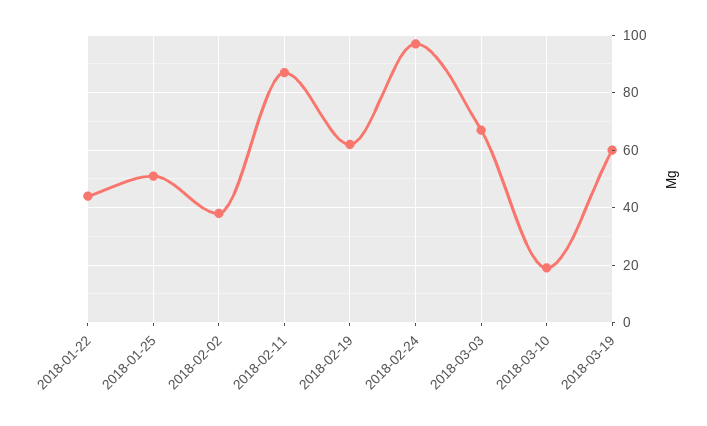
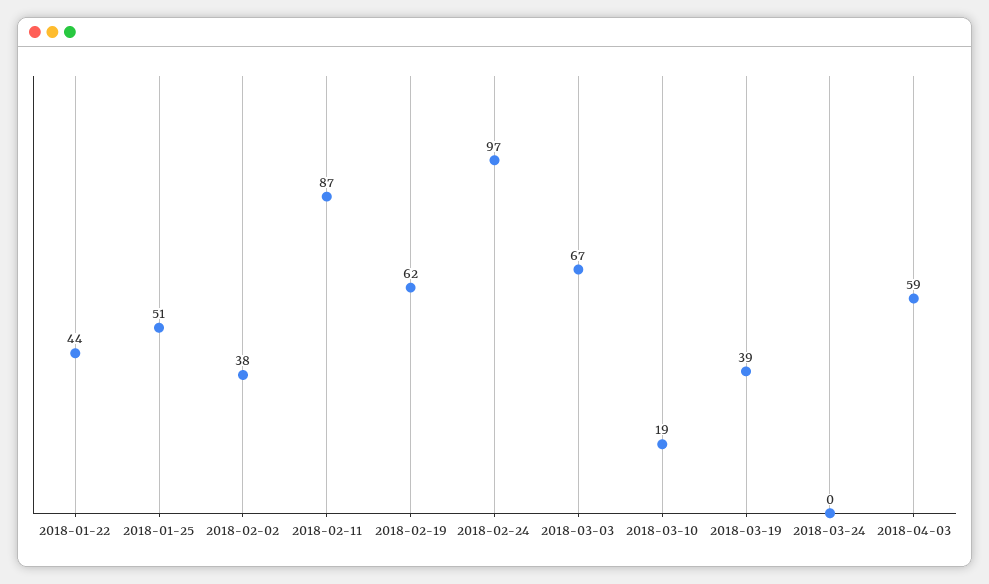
2018-03-19: 60 -> 39
2018-03-24: none -> 0
2018-04-03: none -> 59

